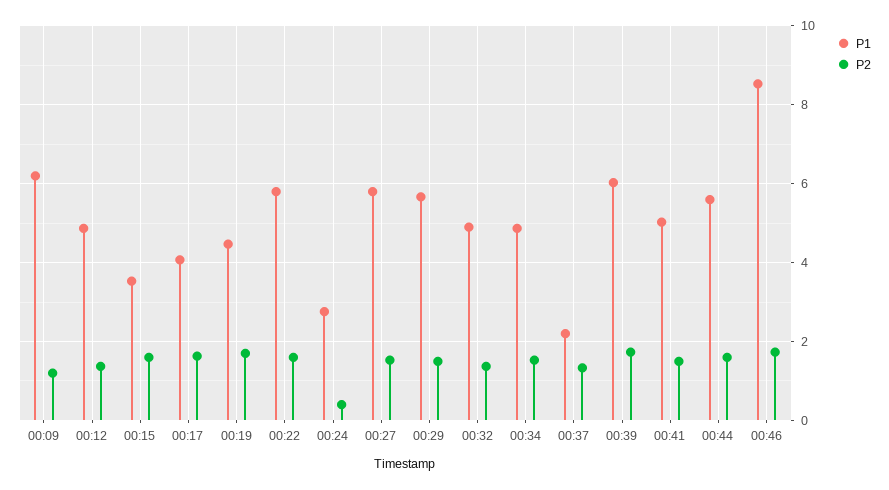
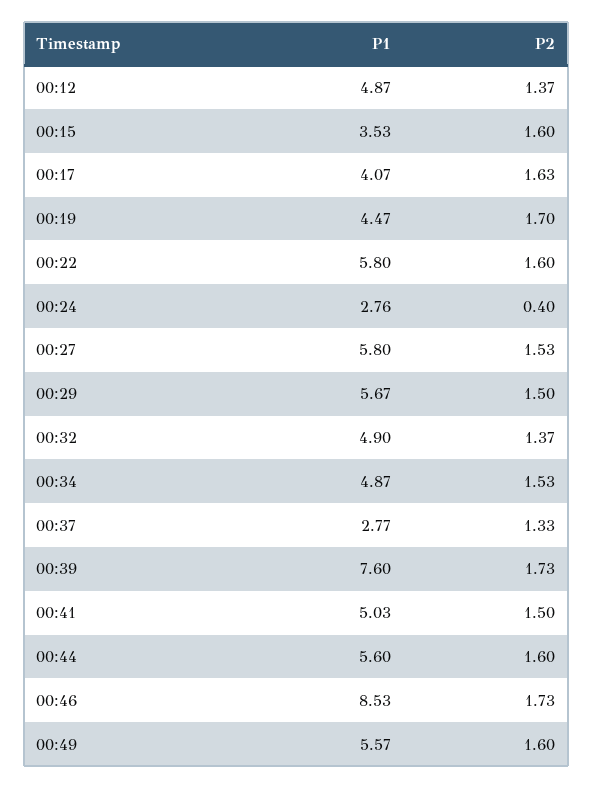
P1, 00:09: 6.2 -> none
P2, 00:09: 1.2 -> none
P1, 00:37: 2.2 -> 2.77
P1, 00:39: 6 -> 7.6
P1, 00:49: none -> 5.57
P2, 00:49: none -> 1.6

